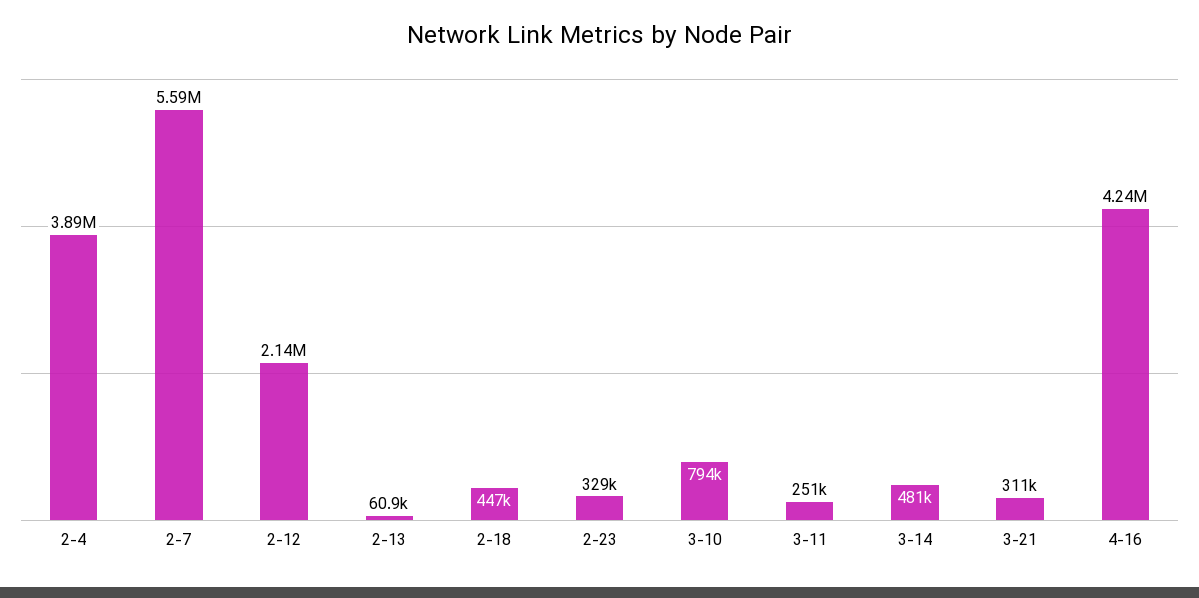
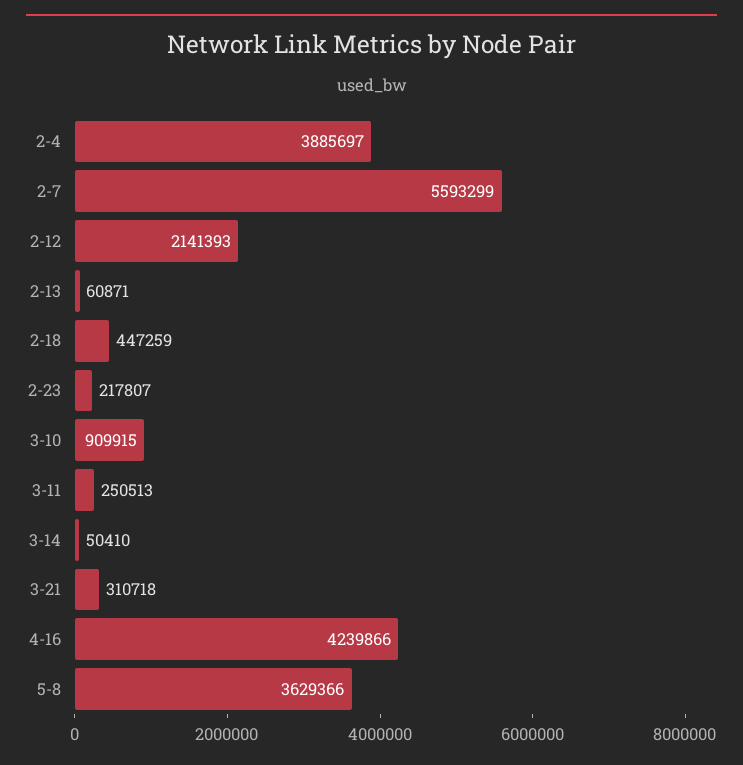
2-23: 329000 -> 217807
3-10: 794000 -> 909915
3-14: 481000 -> 50410
5-8: none -> 3629366

